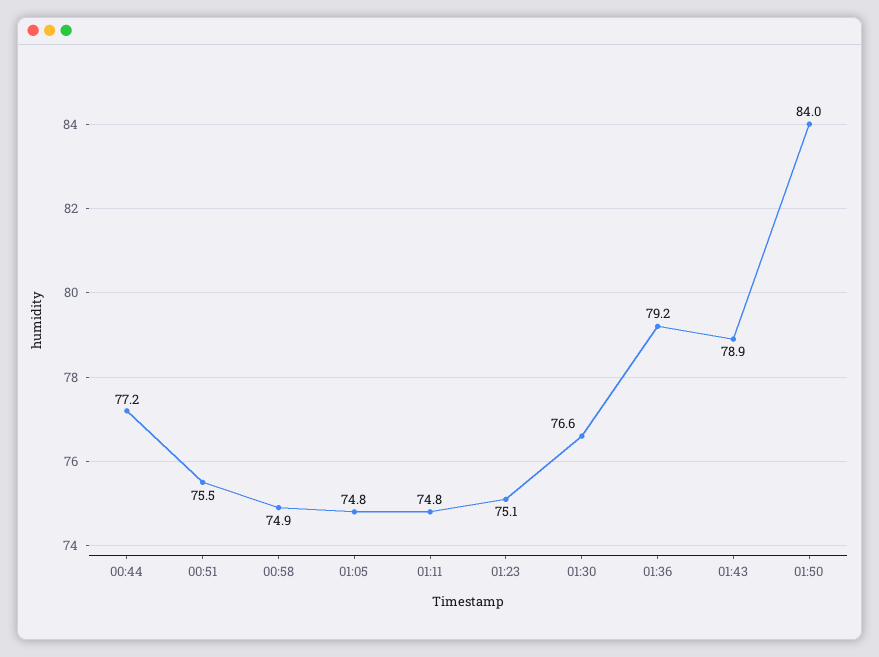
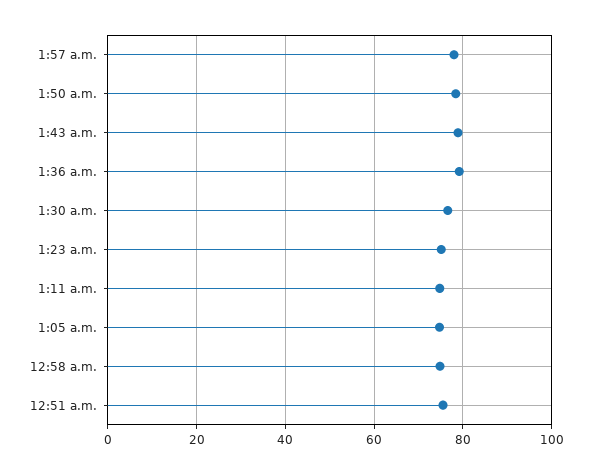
00:44: 77.2 -> none
01:50: 84 -> 78
1:57 a.m.: none -> 78

